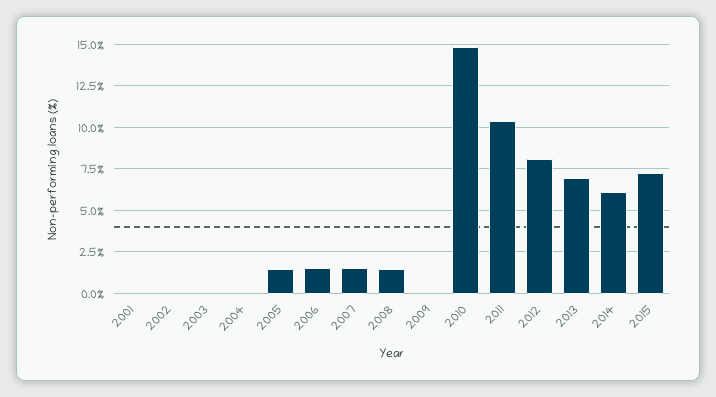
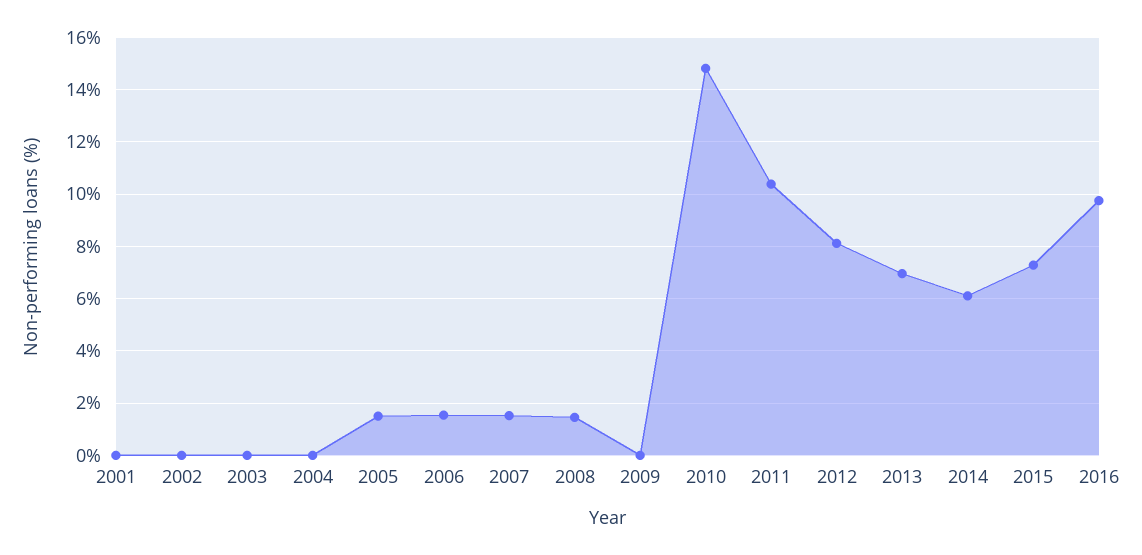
2016: none -> 9.75

